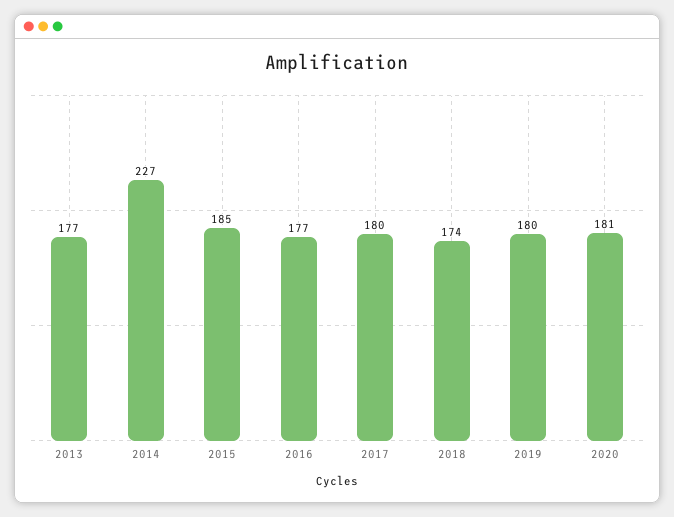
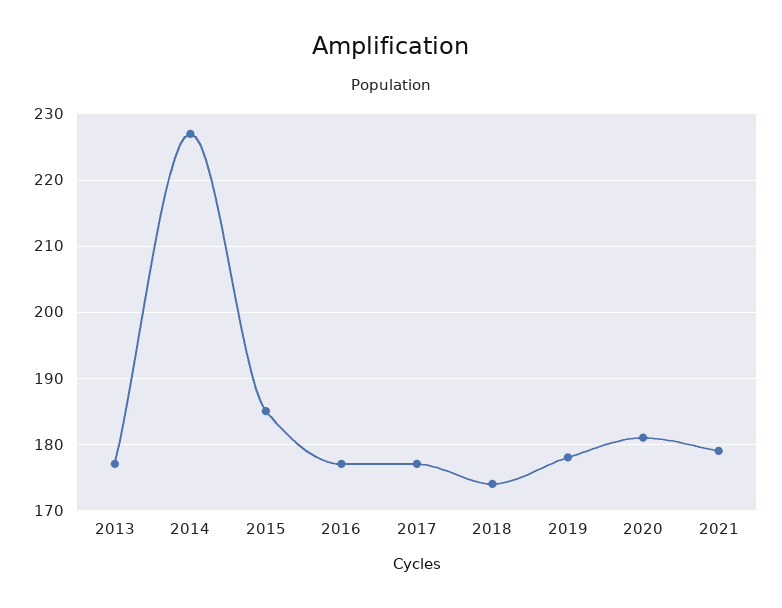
2017: 180 -> 177
2019: 180 -> 178
2021: none -> 179

